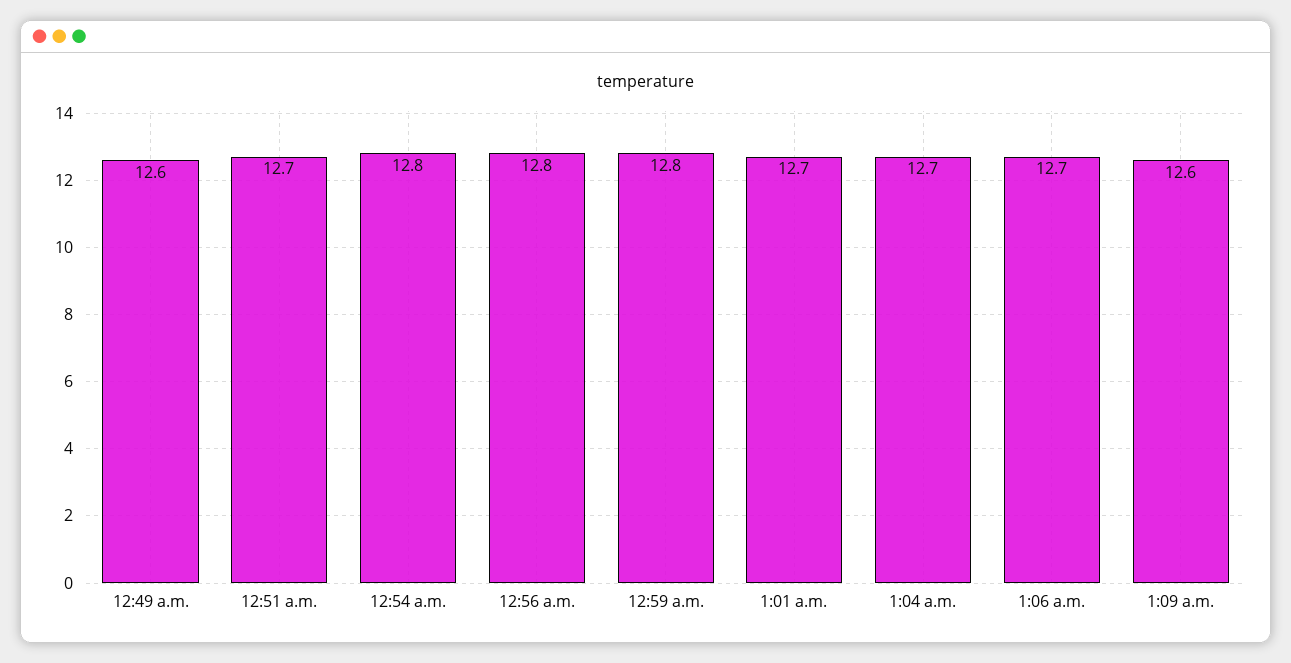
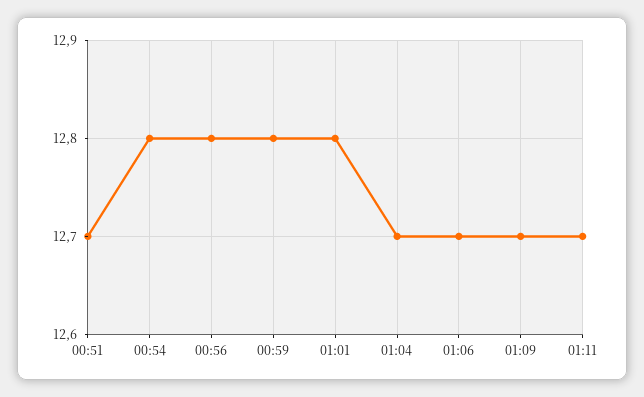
12:49 a.m.: 12.6 -> none
1:01 a.m.: 12.7 -> 12.8
1:09 a.m.: 12.6 -> 12.7
01:11: none -> 12.7

